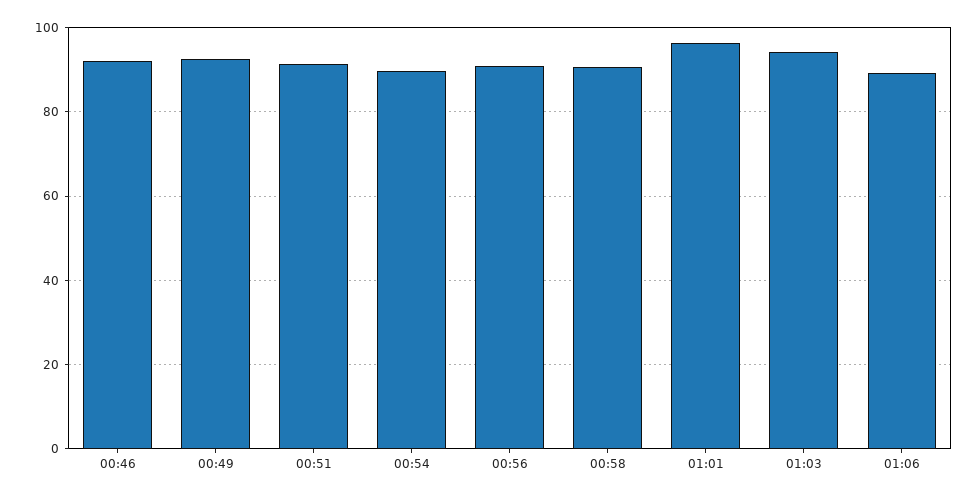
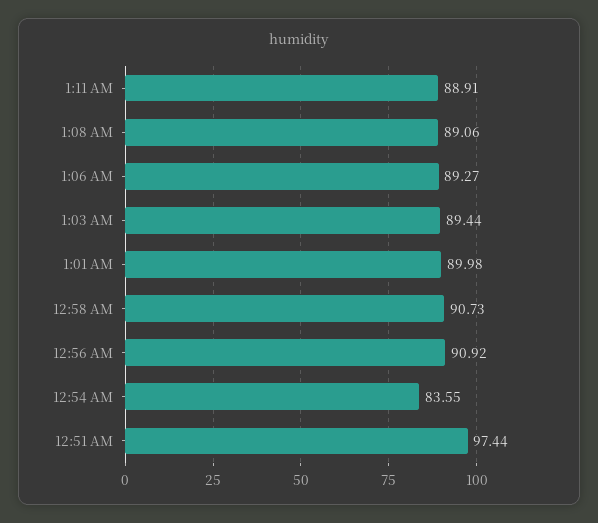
00:46: 92 -> none
00:49: 92 -> none
00:51: 92 -> 97.44
00:54: 90 -> 83.55
01:01: 96 -> 89.98
01:03: 94 -> 89.44
1:11 AM: none -> 88.91
1:08 AM: none -> 89.06

